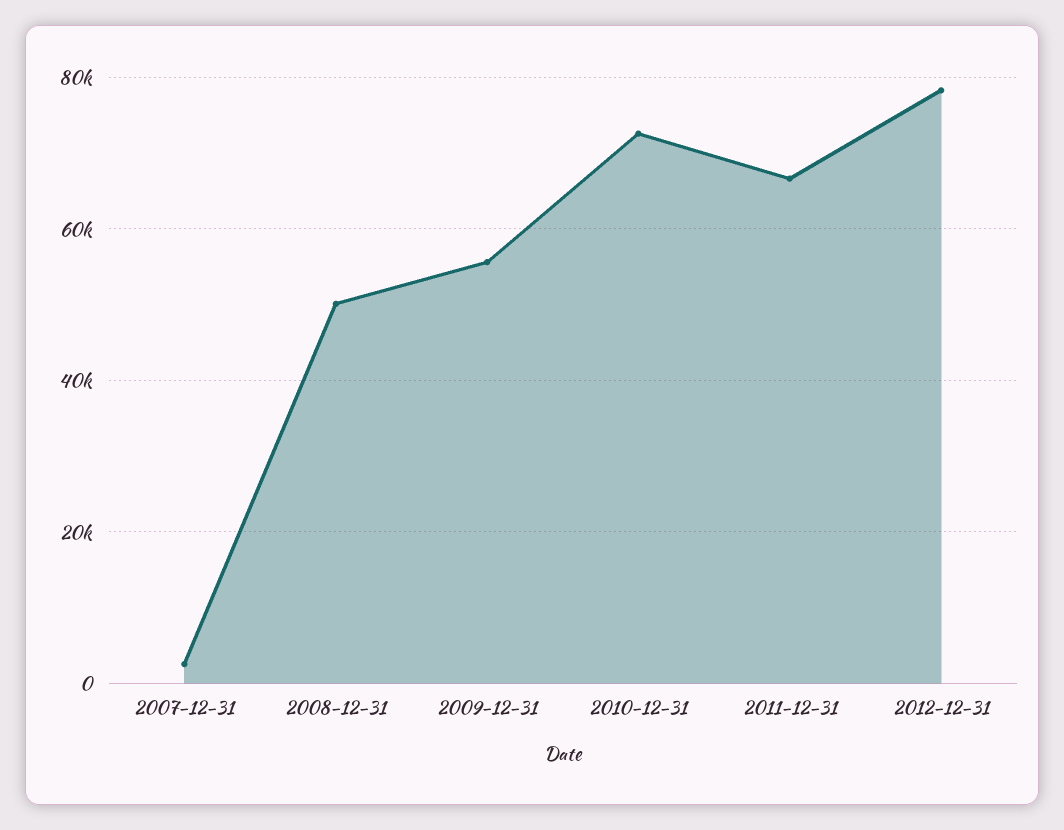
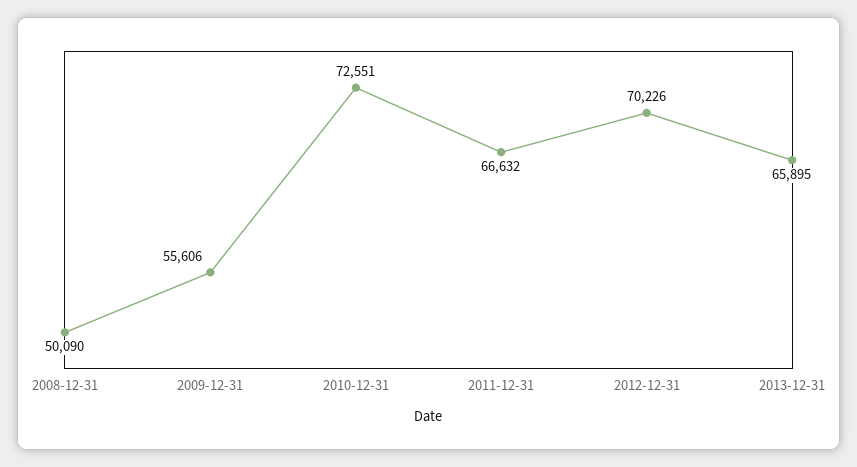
2007-12-31: 2000 -> none
2012-12-31: 78000 -> 70226
2013-12-31: none -> 65895

